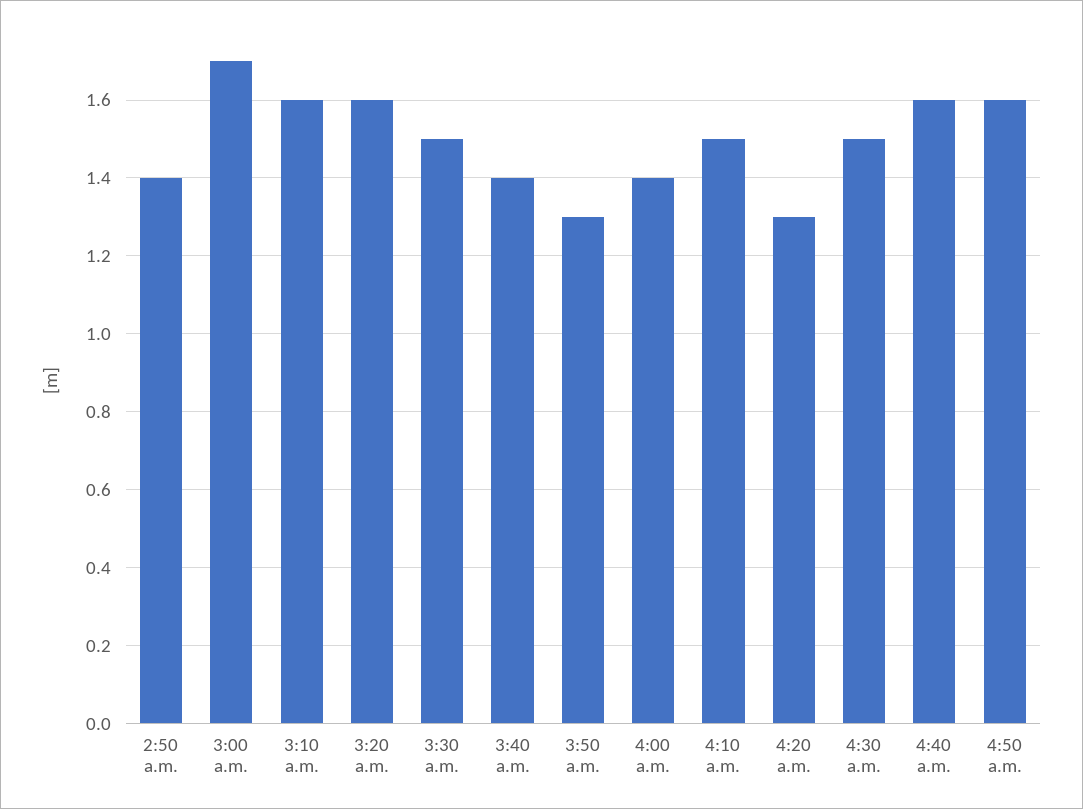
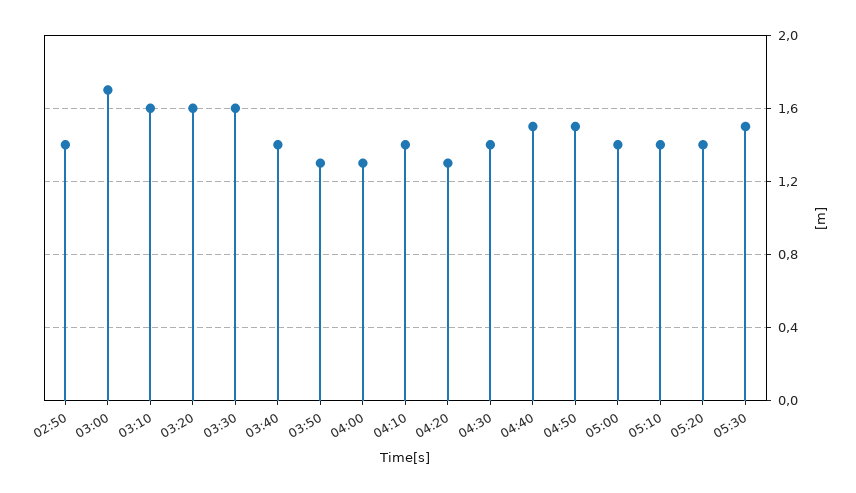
3:30 a.m.: 1.5 -> 1.6
4:00 a.m.: 1.4 -> 1.3
4:10 a.m.: 1.5 -> 1.4
4:30 a.m.: 1.5 -> 1.4
4:40 a.m.: 1.6 -> 1.5
4:50 a.m.: 1.6 -> 1.5
05:00: none -> 1.4
05:10: none -> 1.4
05:20: none -> 1.4
05:30: none -> 1.5

